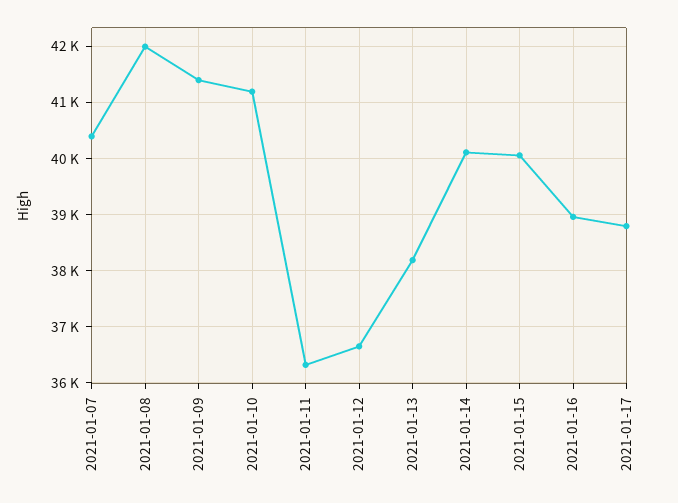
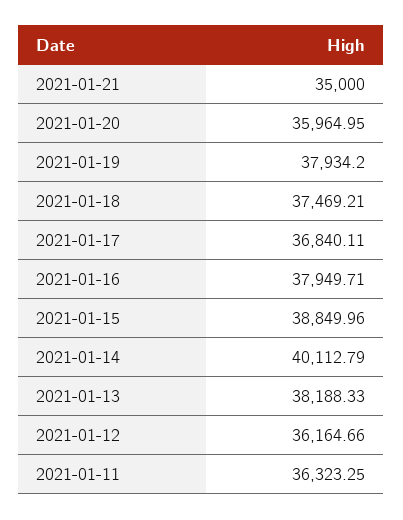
2021-01-07: 40400 -> none
2021-01-08: 42000 -> none
2021-01-09: 41400 -> none
2021-01-10: 41200 -> none
2021-01-12: 36600 -> 36164.66
2021-01-15: 40000 -> 38849.96
2021-01-16: 39000 -> 37949.71
2021-01-17: 38800 -> 36840.11
2021-01-21: none -> 35000
2021-01-20: none -> 35964.95
2021-01-19: none -> 37934.2
2021-01-18: none -> 37469.21

